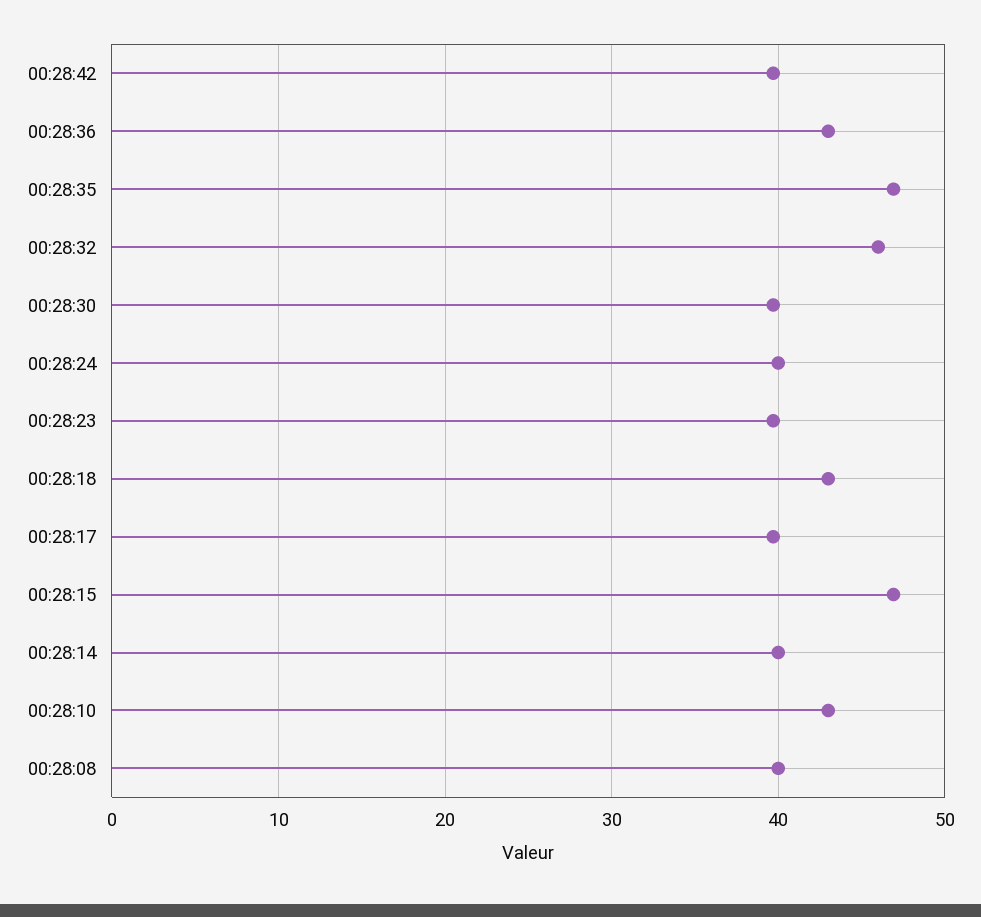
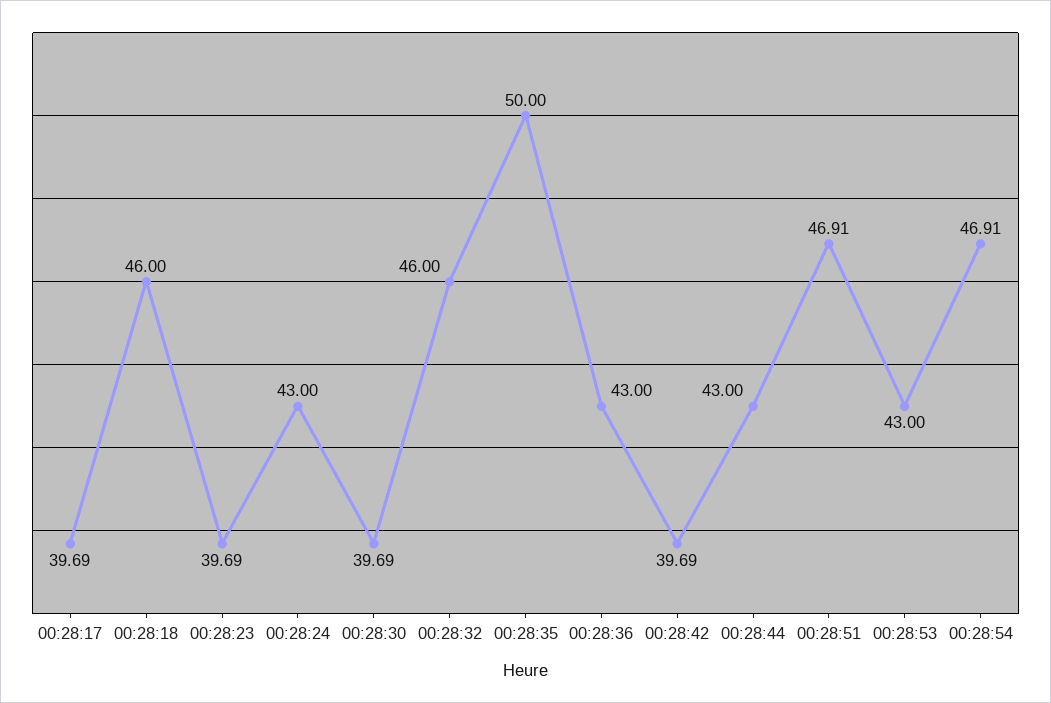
00:28:35: 47 -> 50
00:28:24: 40 -> 43
00:28:18: 43 -> 46
00:28:15: 47 -> none
00:28:14: 40 -> none
00:28:10: 43 -> none
00:28:08: 40 -> none
00:28:44: none -> 43
00:28:51: none -> 46.91
00:28:53: none -> 43
00:28:54: none -> 46.91

